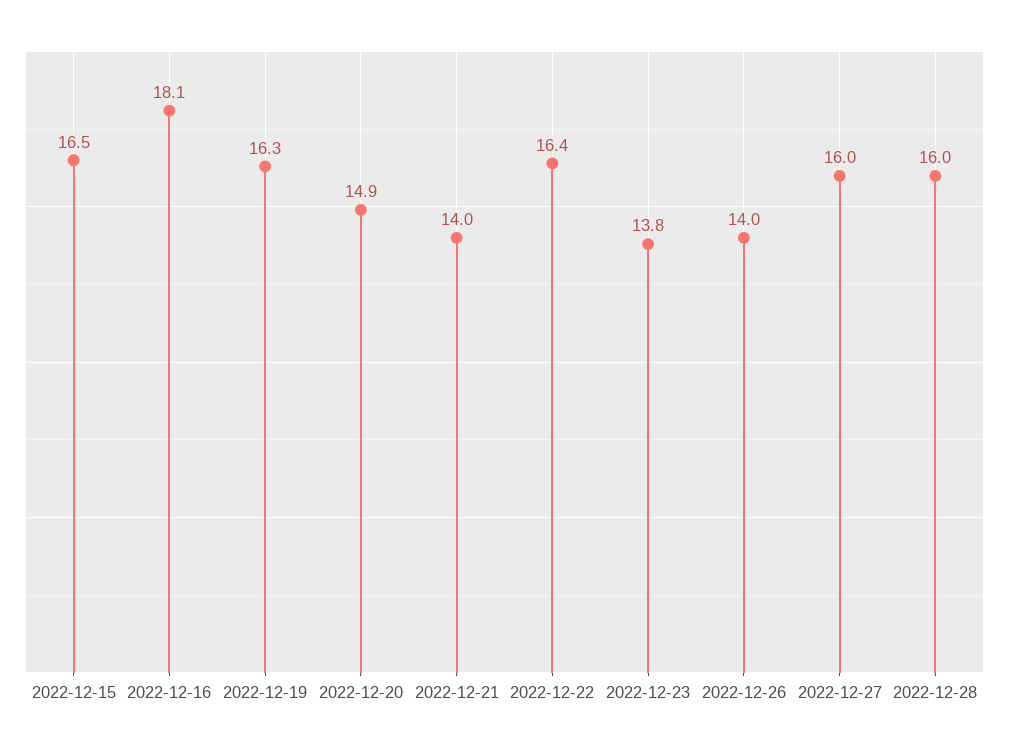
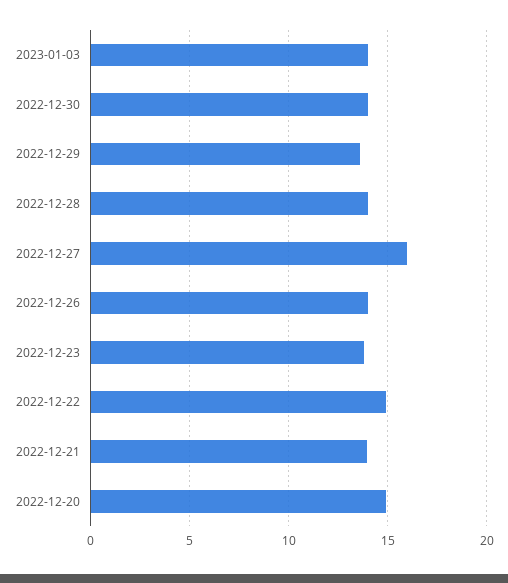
2022-12-15: 16.5 -> none
2022-12-16: 18.1 -> none
2022-12-19: 16.3 -> none
2022-12-22: 16.4 -> 15
2022-12-28: 16 -> 14
2023-01-03: none -> 14
2022-12-30: none -> 14
2022-12-29: none -> 13.5

